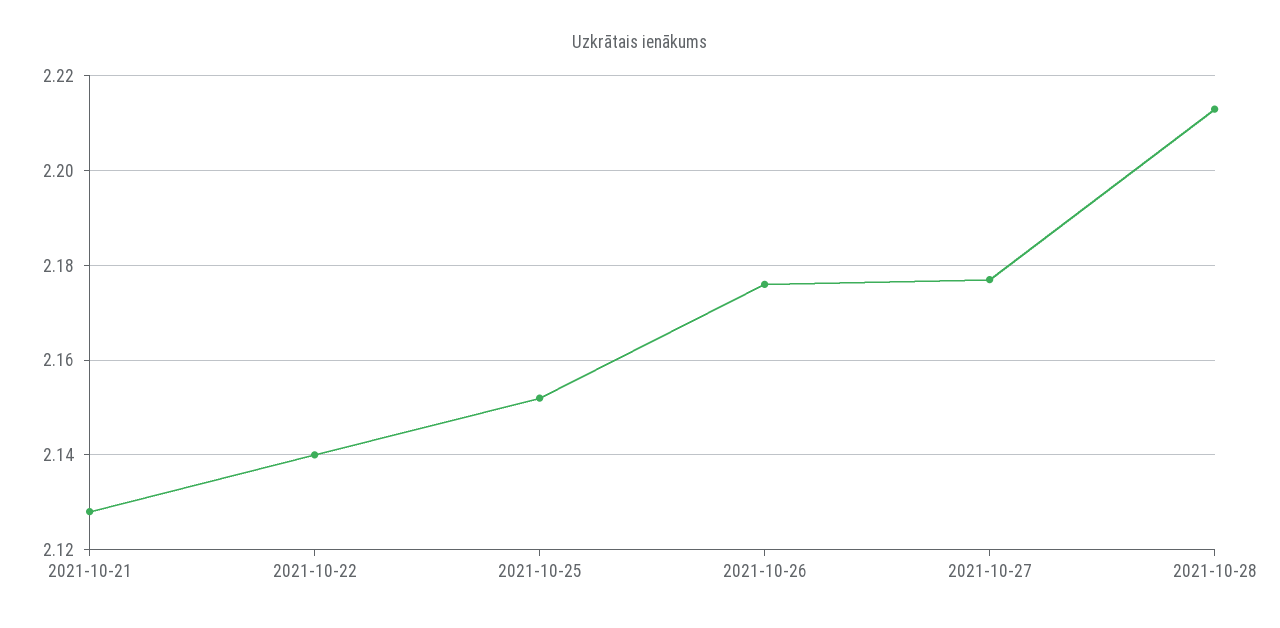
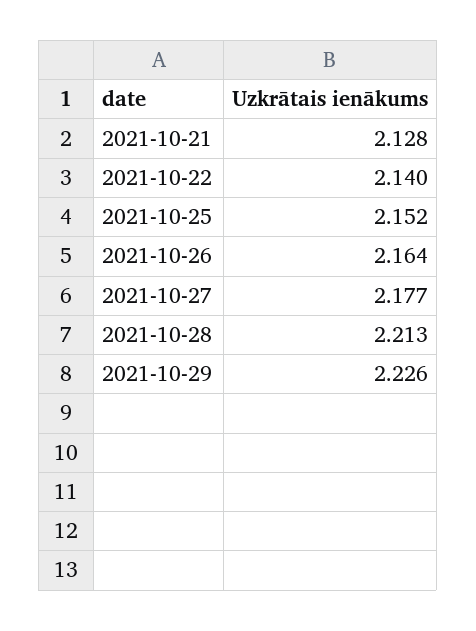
2021-10-26: 2.175 -> 2.164
2021-10-29: none -> 2.226

